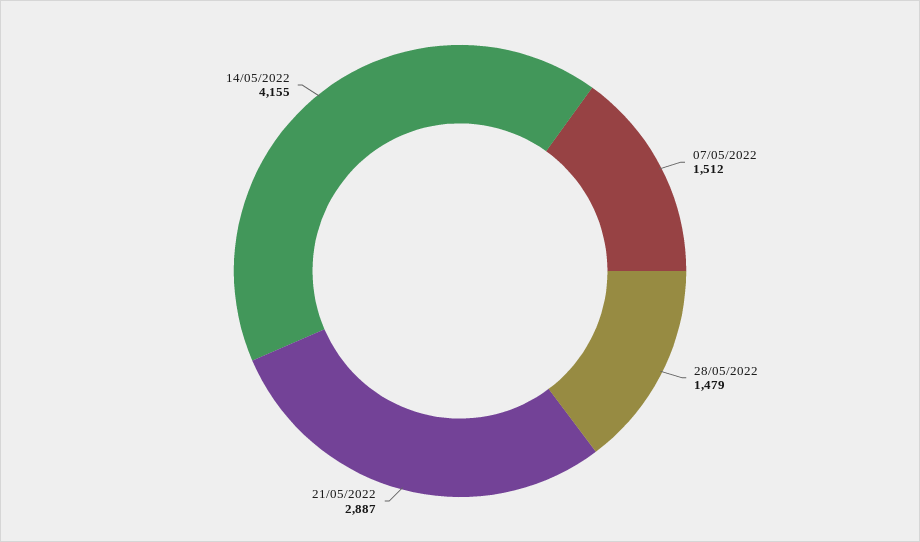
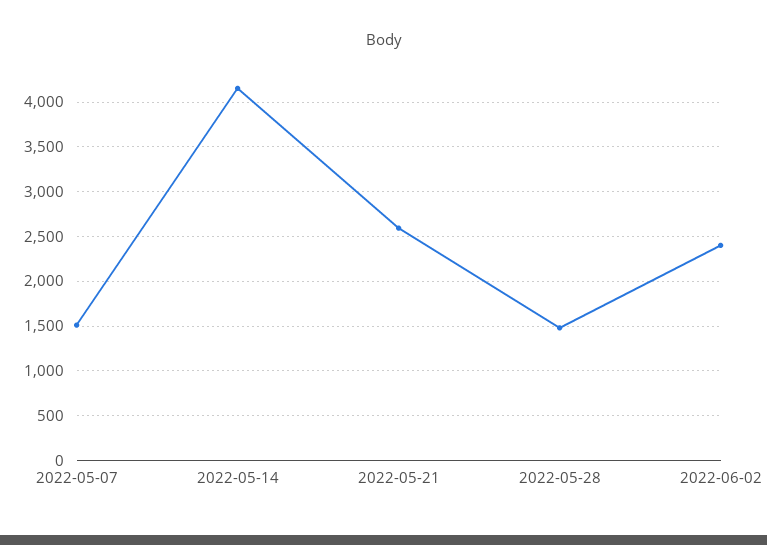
21/05/2022: 2887 -> 2600
2022-06-02: none -> 2400

